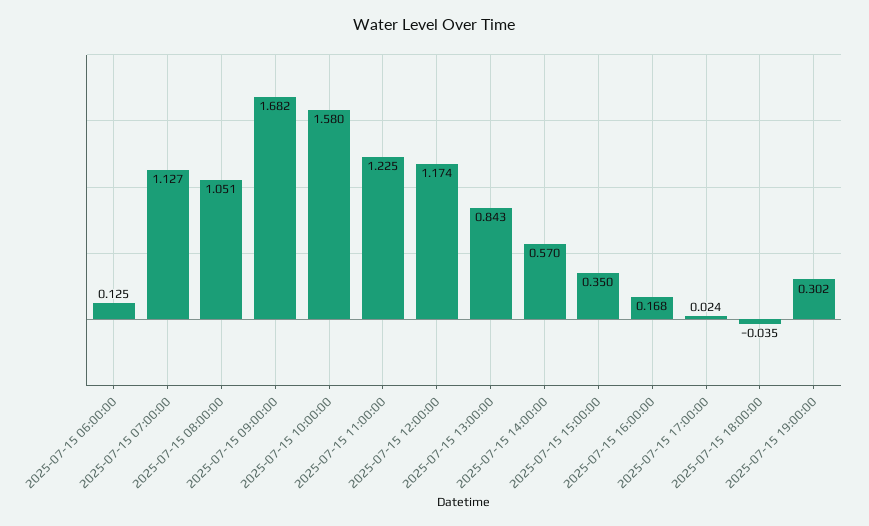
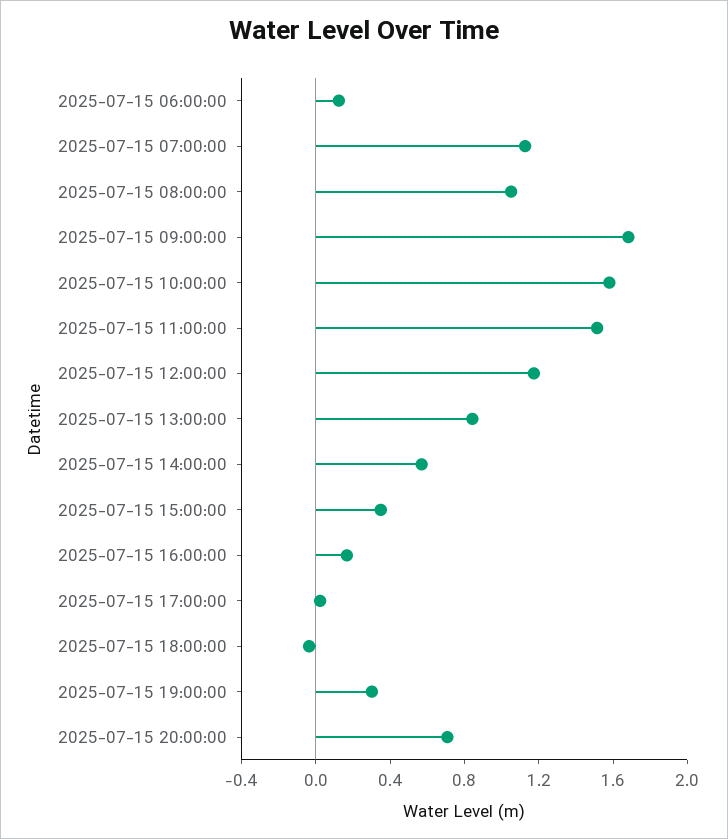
2025-07-15 11:00:00: 1.225 -> 1.5
2025-07-15 20:00:00: none -> 0.7

